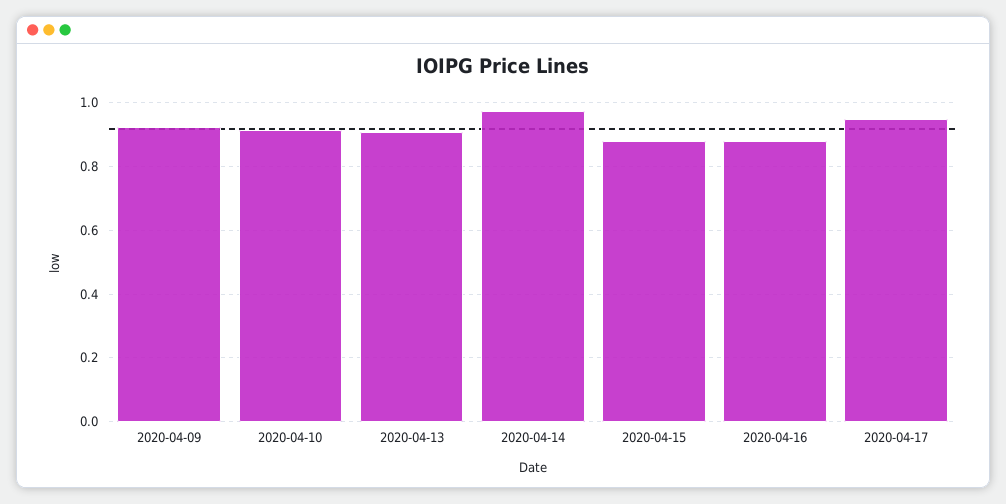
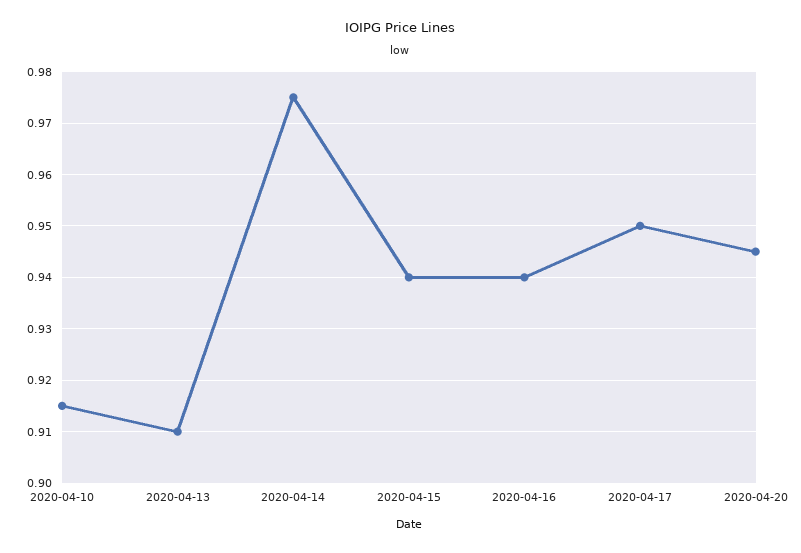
2020-04-09: 0.92 -> none
2020-04-15: 0.88 -> 0.94
2020-04-16: 0.88 -> 0.94
2020-04-20: none -> 0.945

